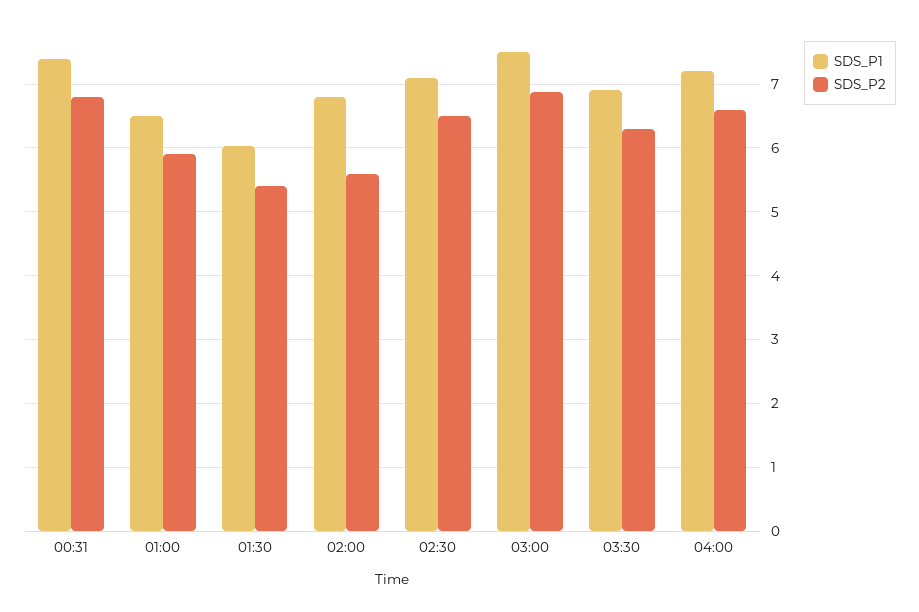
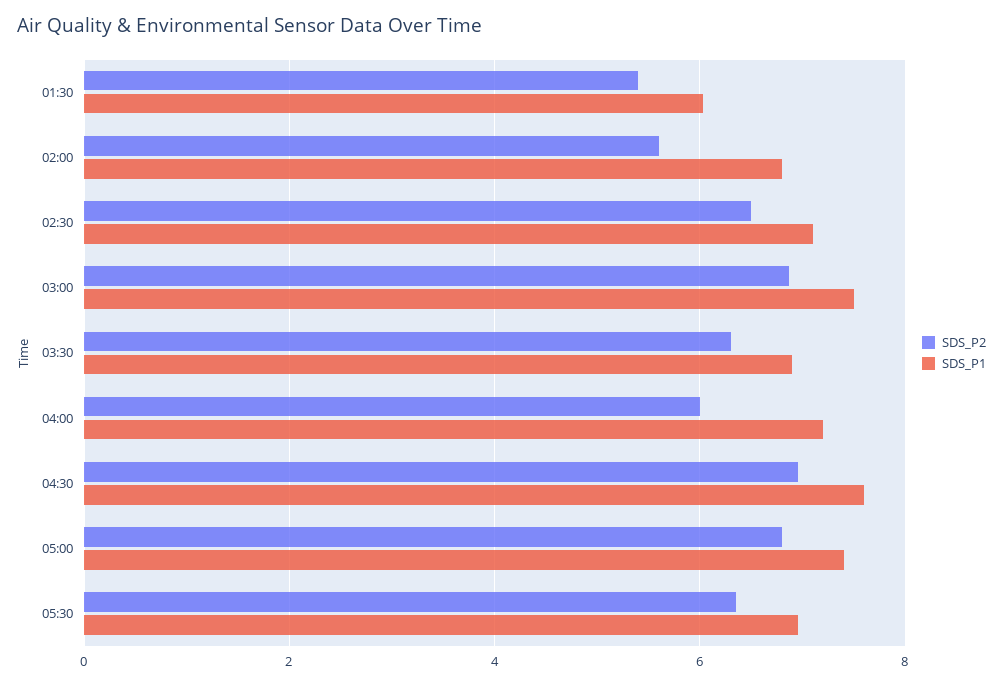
SDS_P1, 00:31: 7.4 -> none
SDS_P2, 00:31: 6.8 -> none
SDS_P1, 01:00: 6.5 -> none
SDS_P2, 01:00: 5.9 -> none
SDS_P2, 04:00: 6.6 -> 6
SDS_P2, 04:30: none -> 7
SDS_P1, 04:30: none -> 7.6
SDS_P2, 05:00: none -> 6.8
SDS_P1, 05:00: none -> 7.4
SDS_P2, 05:30: none -> 6.4
SDS_P1, 05:30: none -> 7

